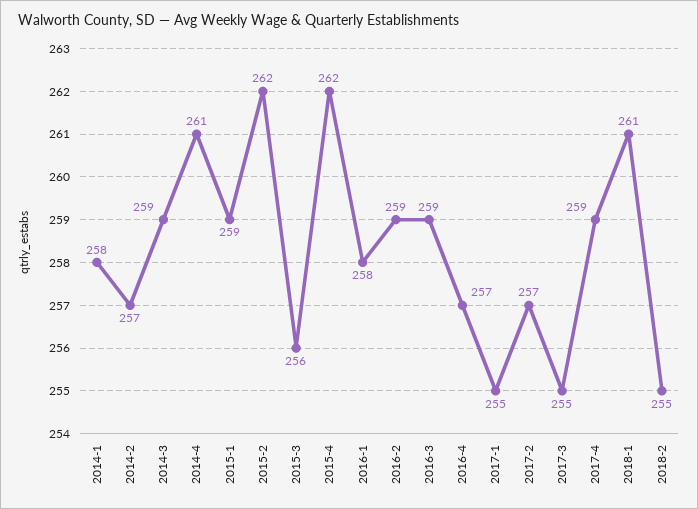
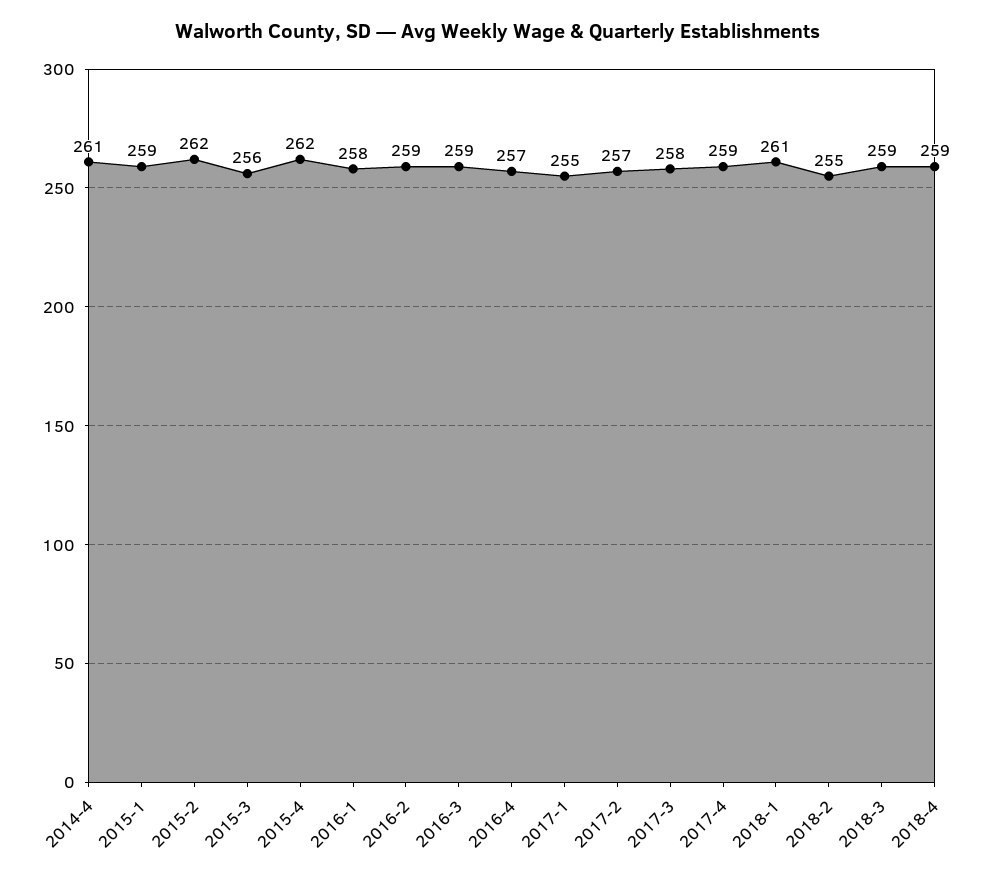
2014-1: 258 -> none
2014-2: 257 -> none
2014-3: 259 -> none
2017-3: 255 -> 258
2018-3: none -> 259
2018-4: none -> 259

